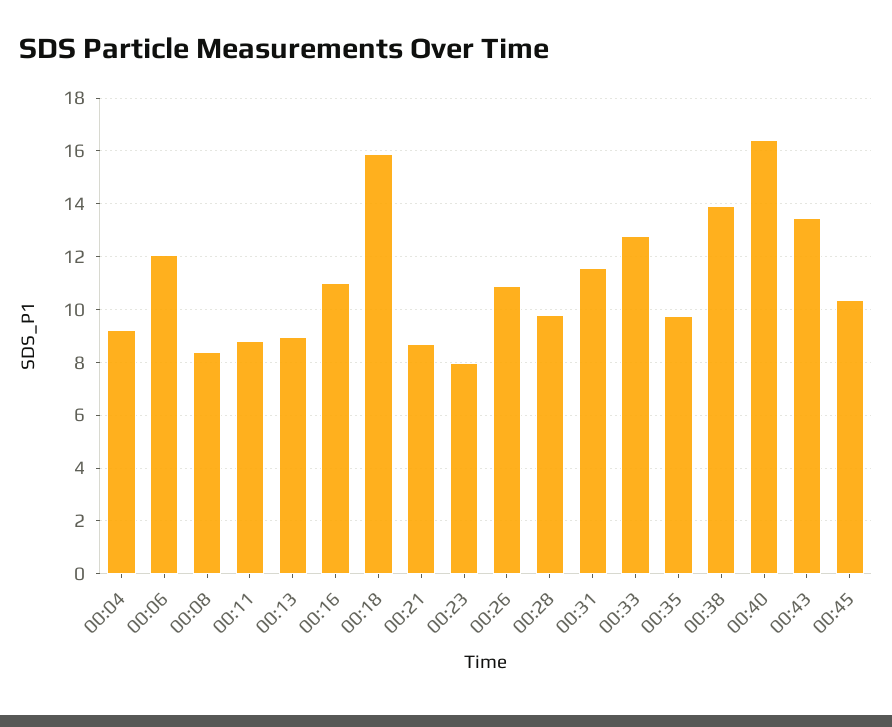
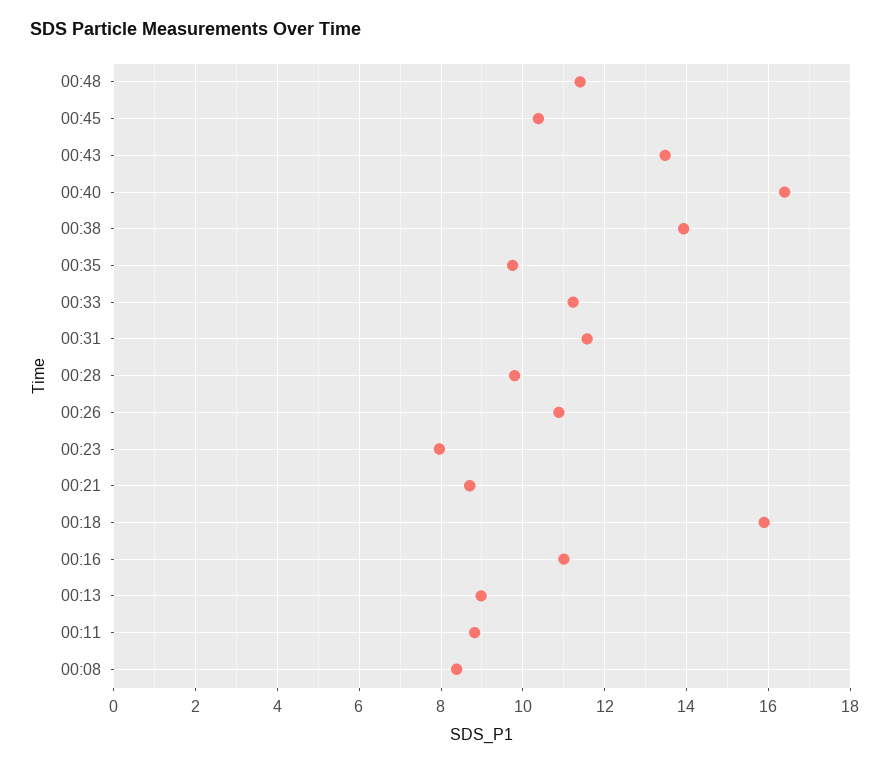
00:04: 9.25 -> none
00:06: 12 -> none
00:33: 12.75 -> 11.2
00:48: none -> 11.4

